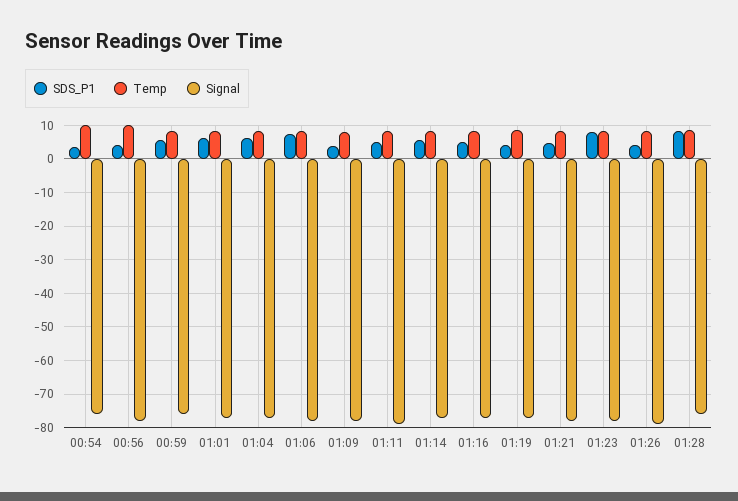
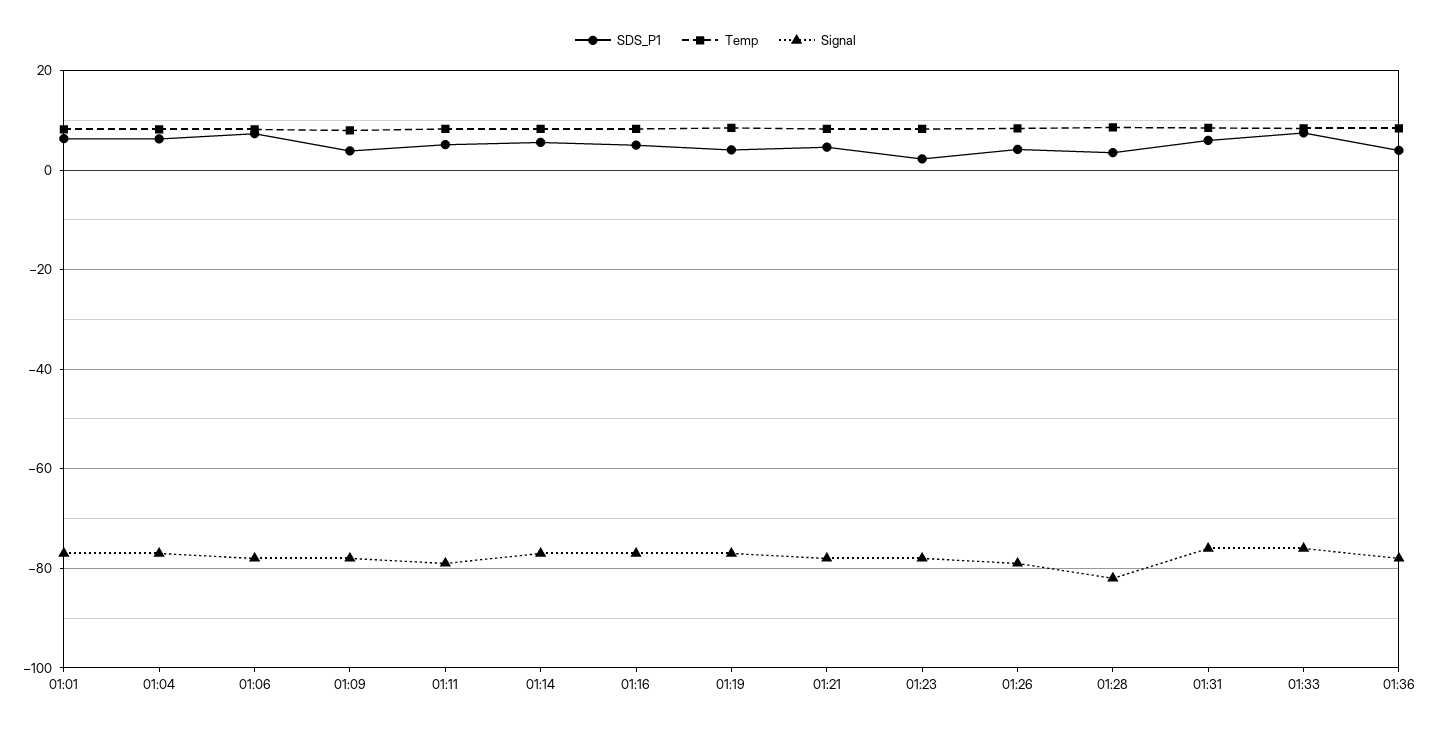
SDS_P1, 00:54: 4 -> none
Temp, 00:54: 10 -> none
Signal, 00:54: -76 -> none
SDS_P1, 00:56: 4 -> none
Temp, 00:56: 10 -> none
Signal, 00:56: -78 -> none
SDS_P1, 00:59: 6 -> none
Temp, 00:59: 8 -> none
Signal, 00:59: -76 -> none
SDS_P1, 01:23: 8 -> 2
SDS_P1, 01:28: 8 -> 4
Signal, 01:28: -76 -> -82
SDS_P1, 01:31: none -> 6
Temp, 01:31: none -> 8
Signal, 01:31: none -> -76
SDS_P1, 01:33: none -> 8
Temp, 01:33: none -> 8
Signal, 01:33: none -> -76
SDS_P1, 01:36: none -> 4
Temp, 01:36: none -> 8
Signal, 01:36: none -> -78

